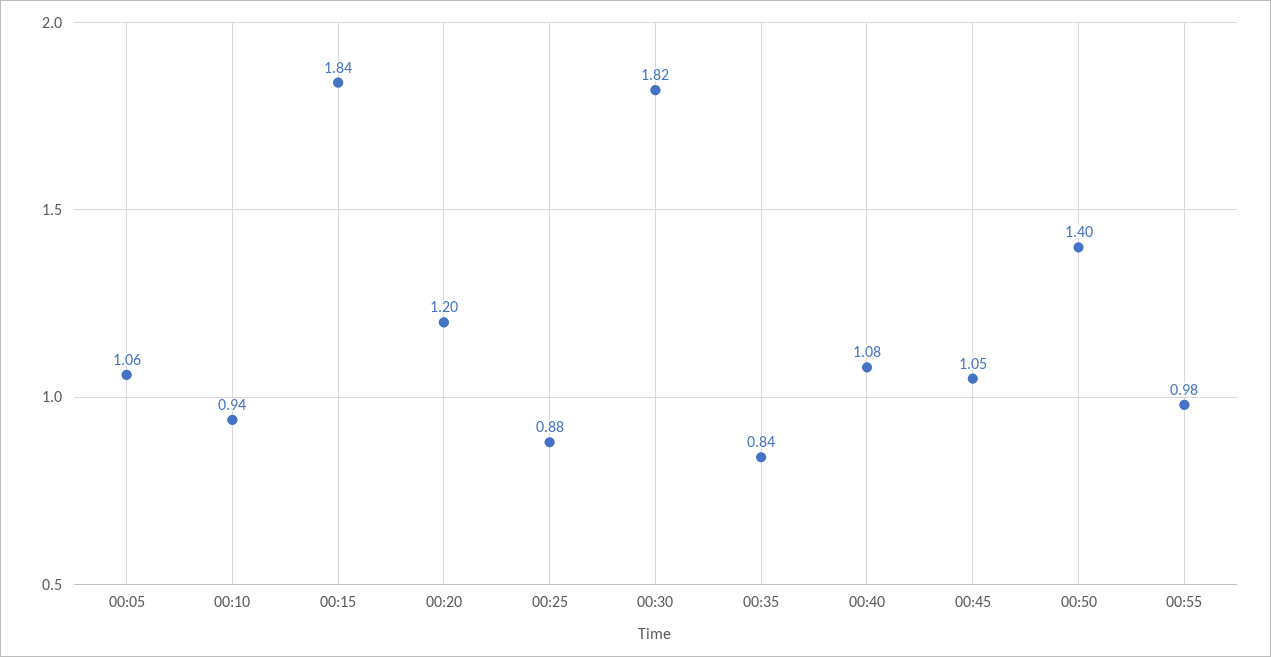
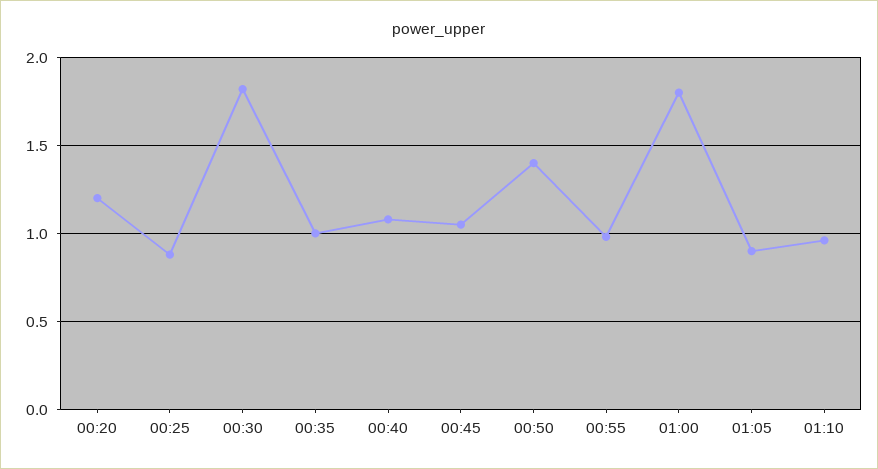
00:05: 1.06 -> none
00:10: 0.94 -> none
00:15: 1.84 -> none
00:35: 0.84 -> 1
01:00: none -> 1.8
01:05: none -> 0.9
01:10: none -> 0.95

